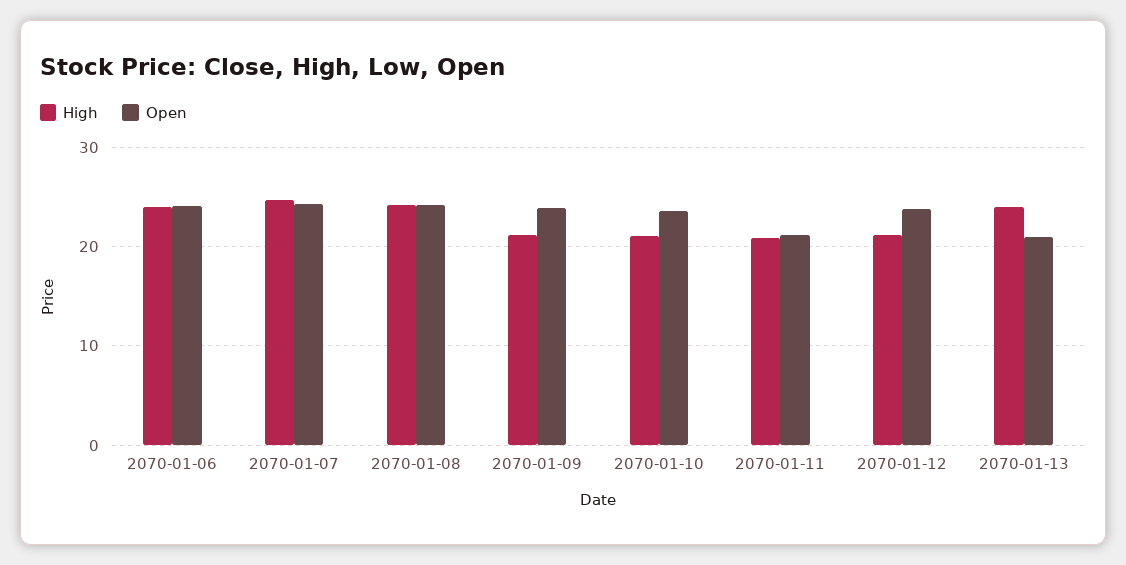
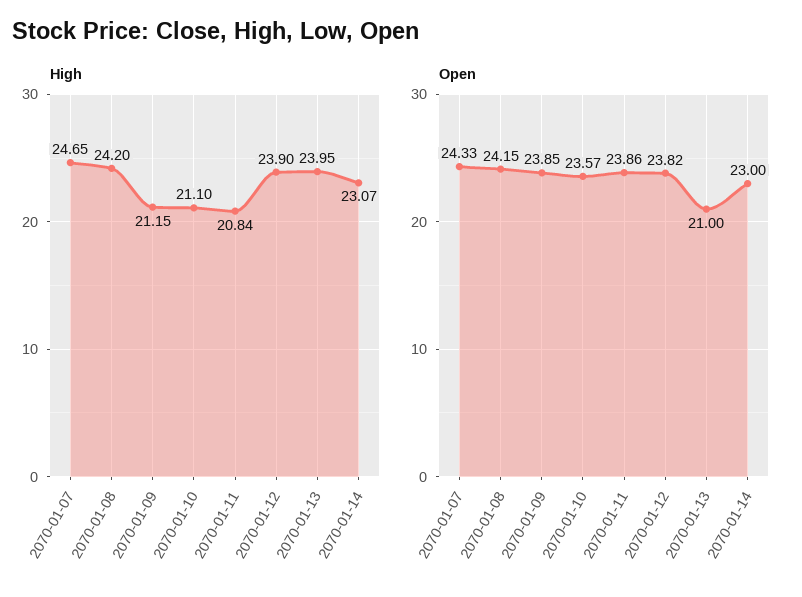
High, 2070-01-06: 24 -> none
Open, 2070-01-06: 24 -> none
Open, 2070-01-11: 21 -> 23.86
High, 2070-01-12: 21 -> 23.9
High, 2070-01-14: none -> 23.07
Open, 2070-01-14: none -> 23

